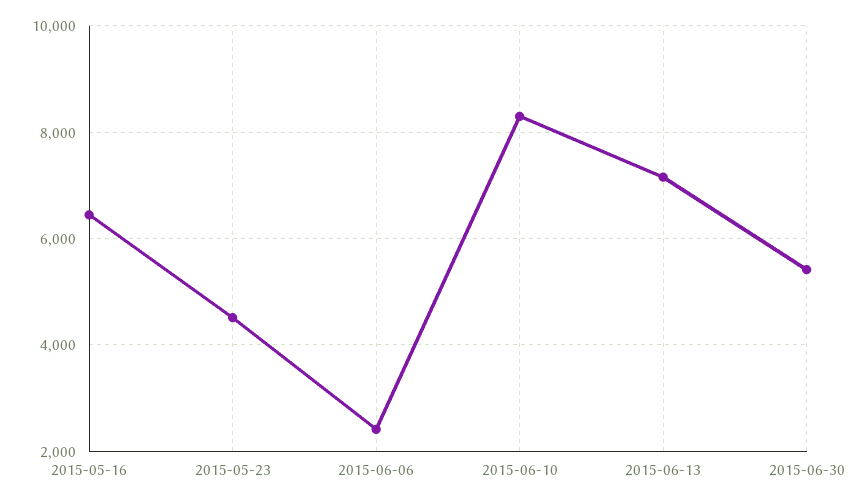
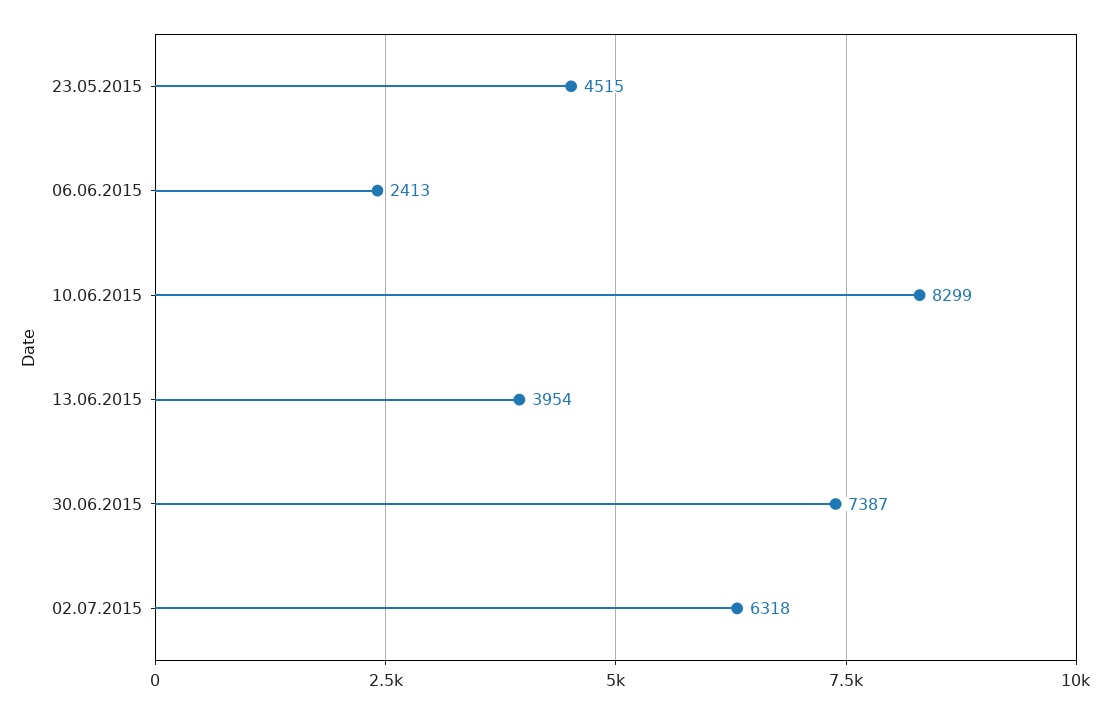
2015-05-16: 6400 -> none
2015-06-13: 7200 -> 3954
2015-06-30: 5400 -> 7387
02.07.2015: none -> 6318

